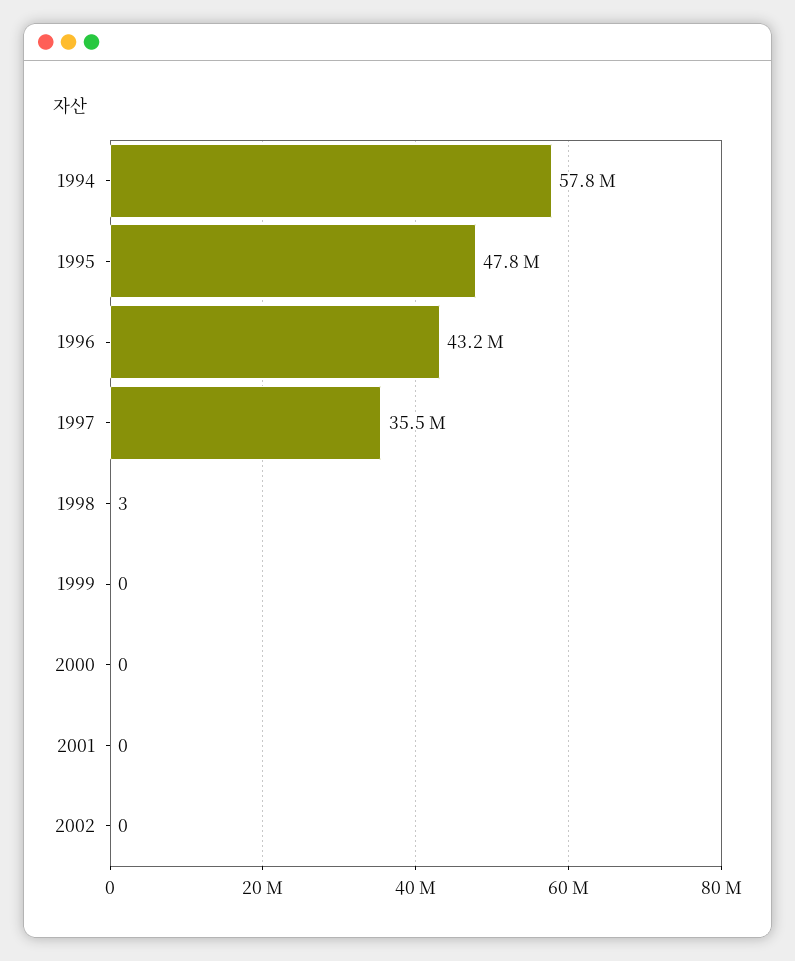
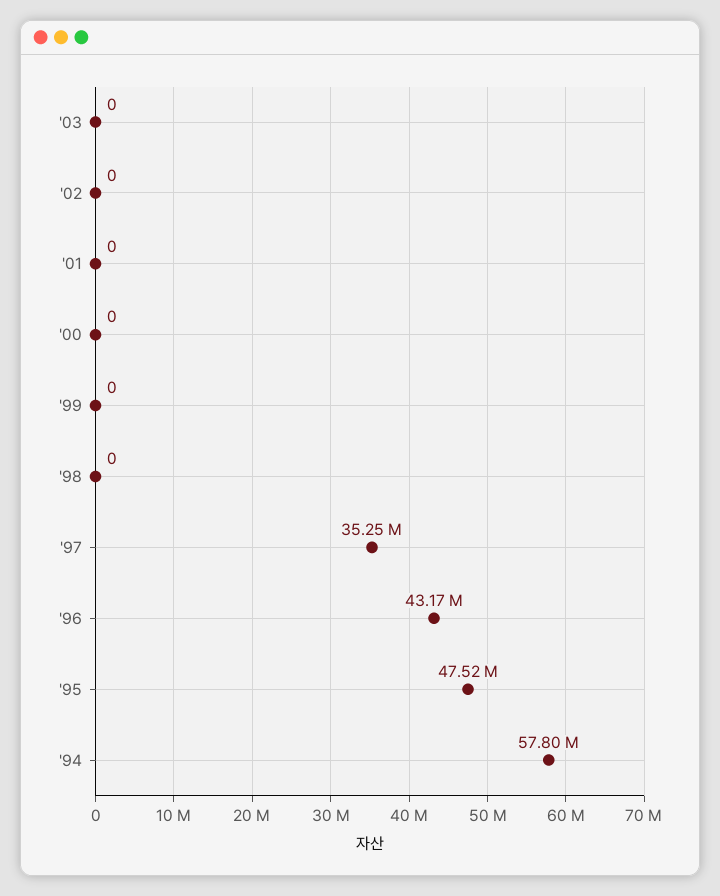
1995: 47800000 -> 47520000
1997: 35500000 -> 35250000
1998: 3 -> 0
'03: none -> 0

